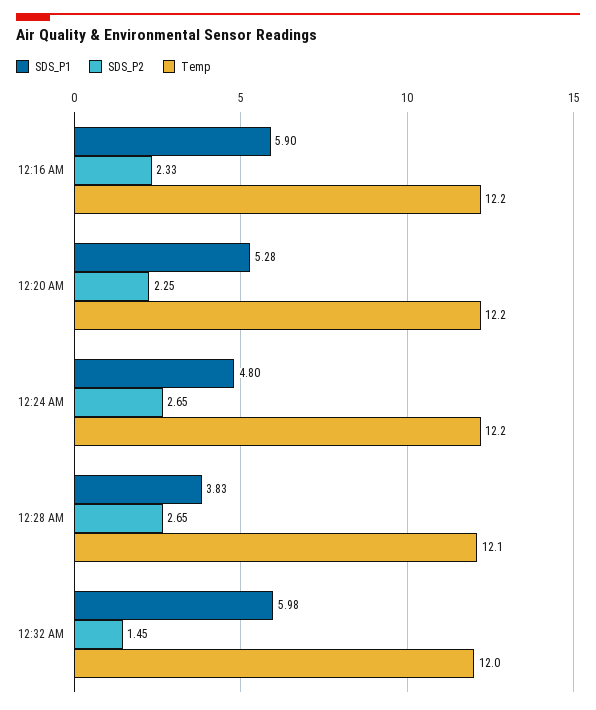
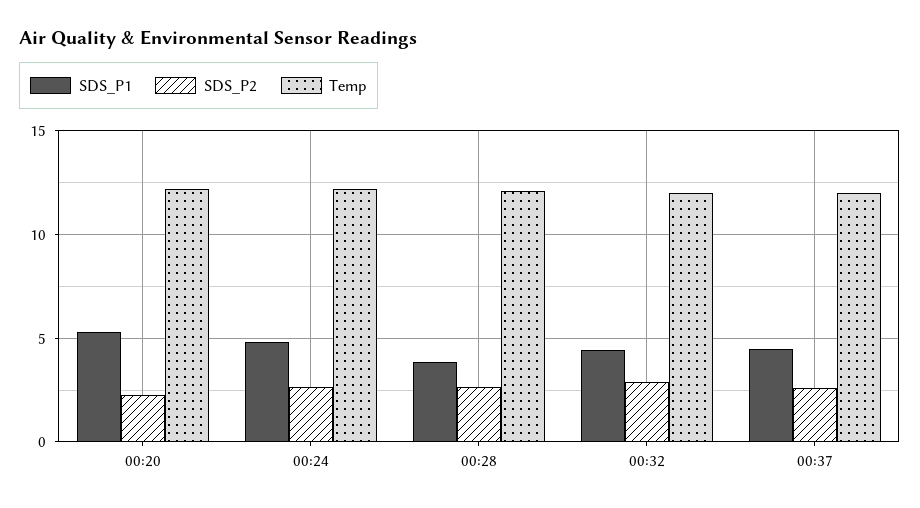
SDS_P1, 12:16 AM: 5.9 -> none
SDS_P2, 12:16 AM: 2.33 -> none
Temp, 12:16 AM: 12.2 -> none
SDS_P1, 12:32 AM: 5.98 -> 4.5
SDS_P2, 12:32 AM: 1.45 -> 3
SDS_P1, 00:37: none -> 4.5
SDS_P2, 00:37: none -> 2.5
Temp, 00:37: none -> 12

